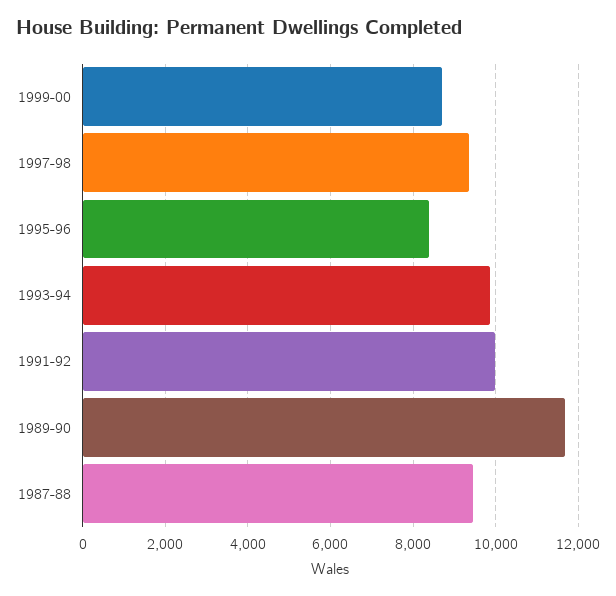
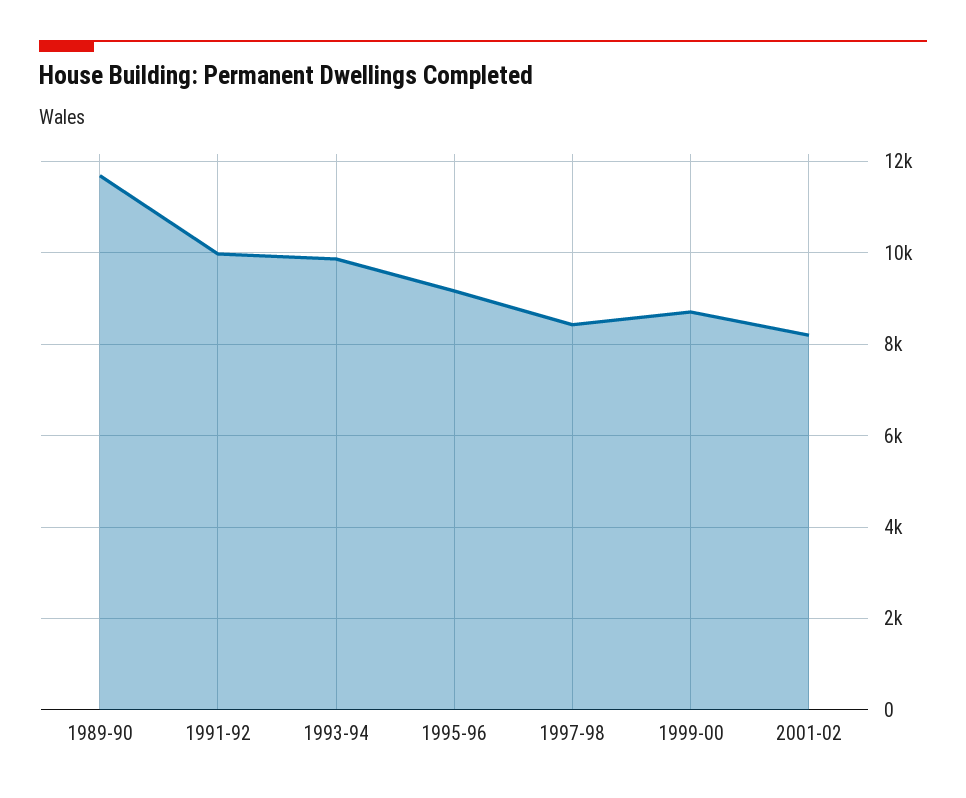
1997-98: 9400 -> 8400
1995-96: 8400 -> 9200
1987-88: 9400 -> none
2001-02: none -> 8200

